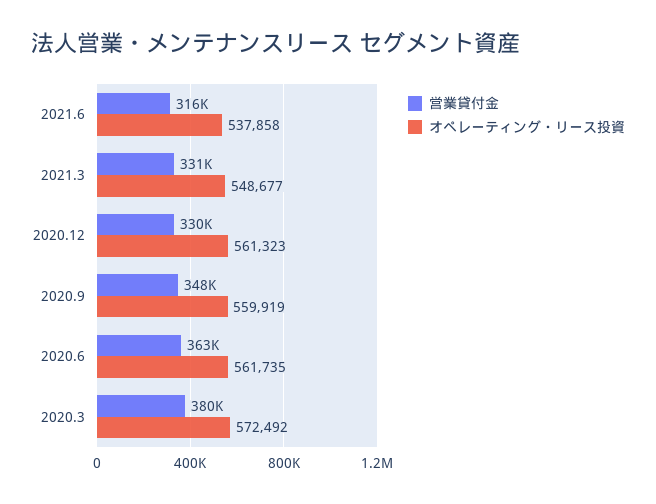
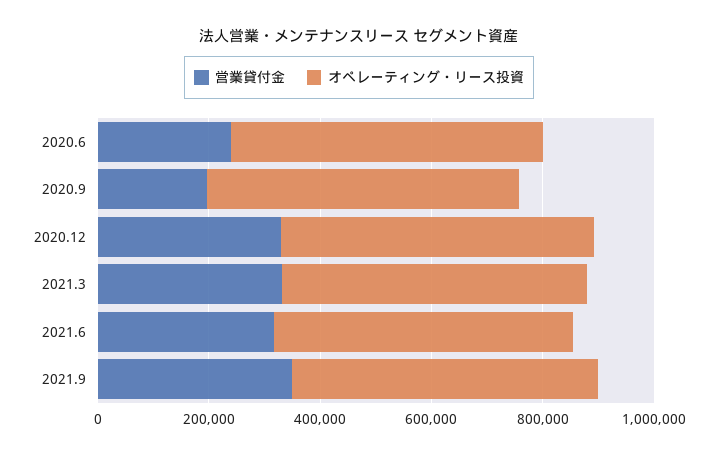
営業貸付金, 2020.9: 348000 -> 200000
営業貸付金, 2020.6: 363000 -> 250000
営業貸付金, 2020.3: 380000 -> none
オペレーティング・リース投資, 2020.3: 572492 -> none
営業貸付金, 2021.9: none -> 350000
オペレーティング・リース投資, 2021.9: none -> 550000

